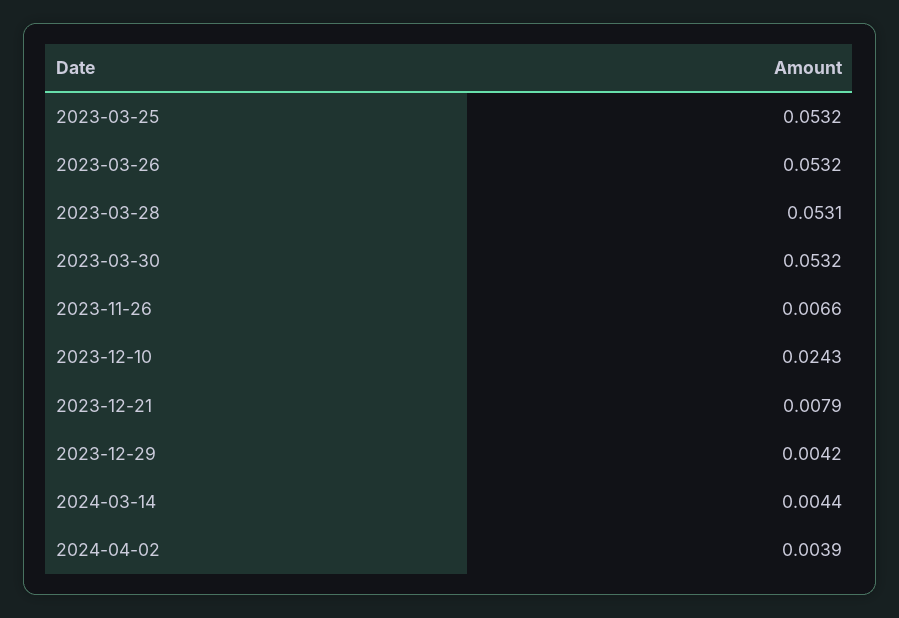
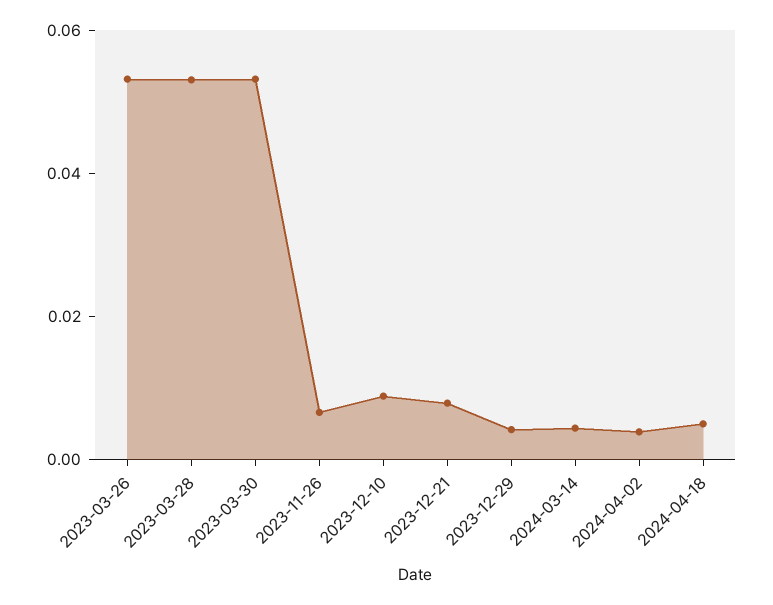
2023-03-25: 0.0532 -> none
2023-12-10: 0.0243 -> 0.01
2024-04-18: none -> 0.005

